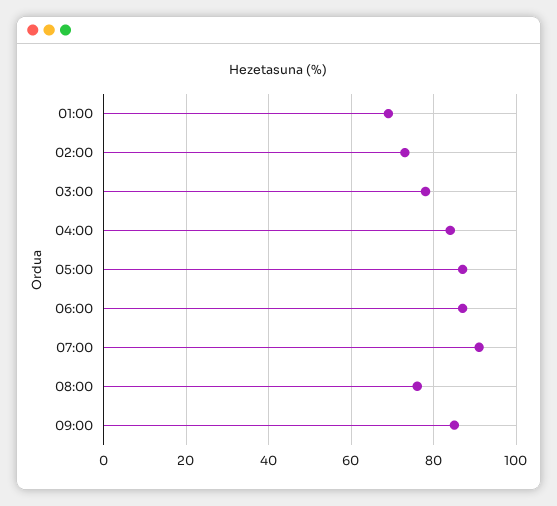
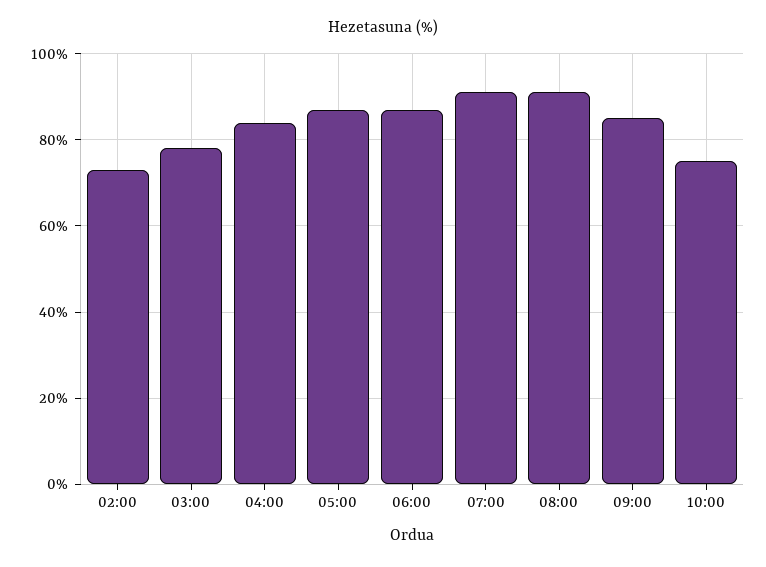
01:00: 70 -> none
08:00: 75 -> 90
10:00: none -> 75

